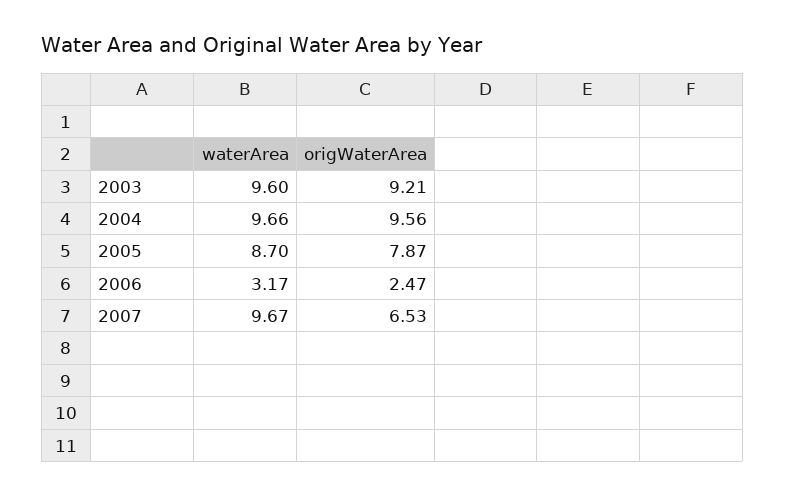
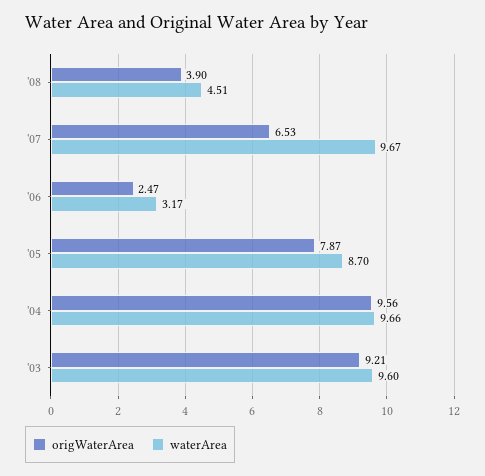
origWaterArea, '08: none -> 3.9
waterArea, '08: none -> 4.51

